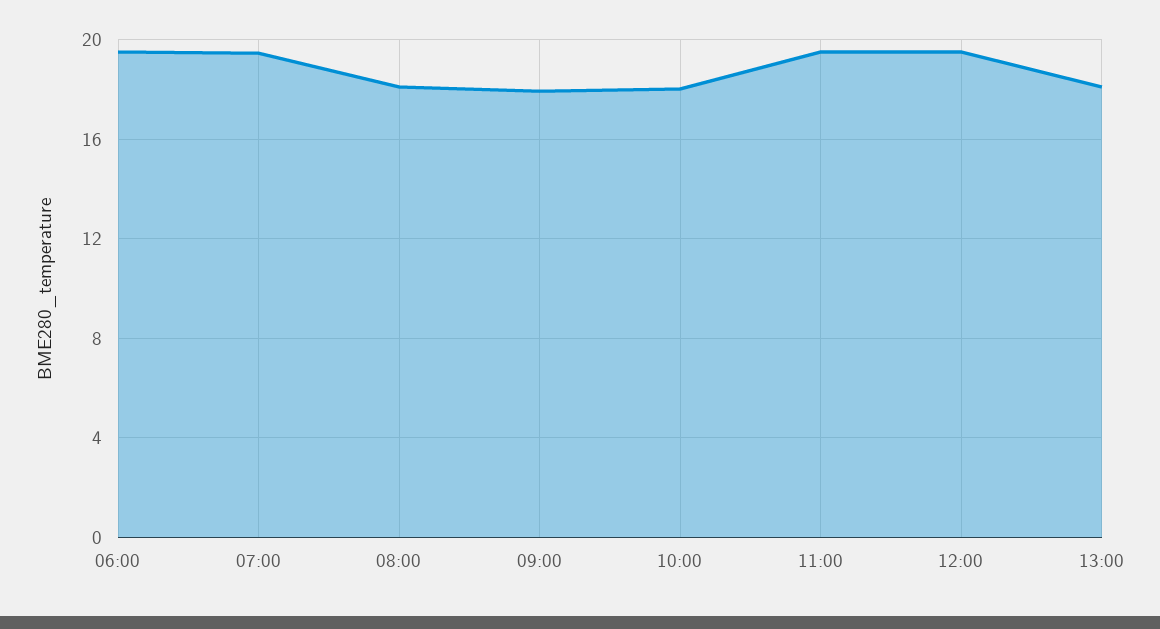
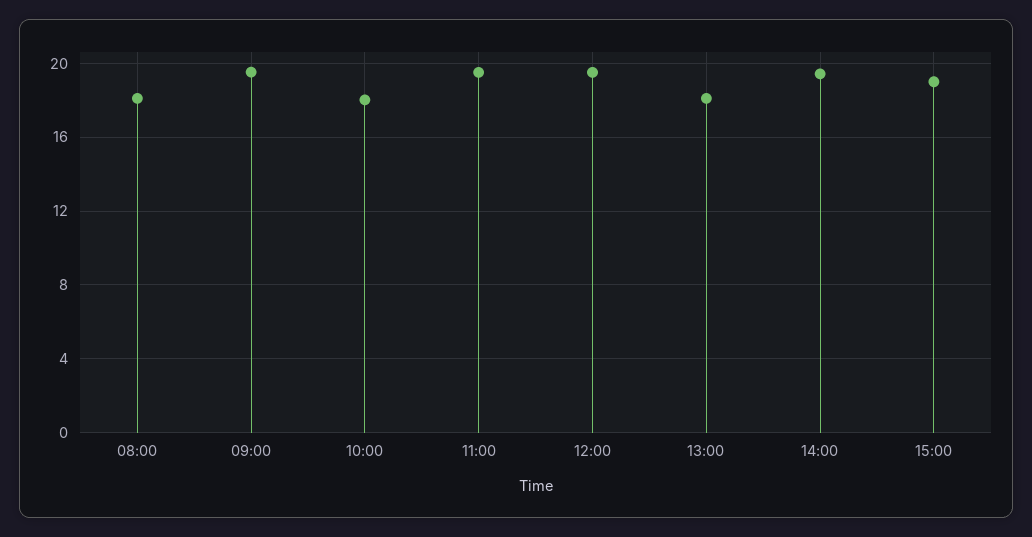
06:00: 19.5 -> none
07:00: 19.5 -> none
09:00: 18 -> 19.5
14:00: none -> 19.5
15:00: none -> 19

